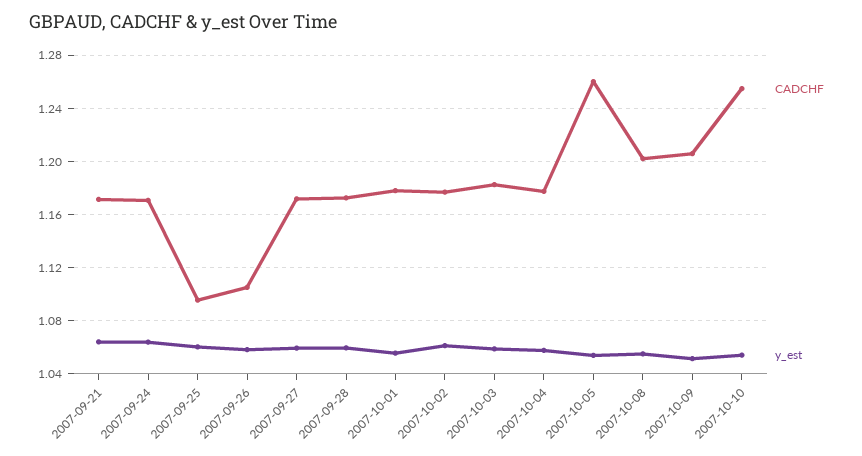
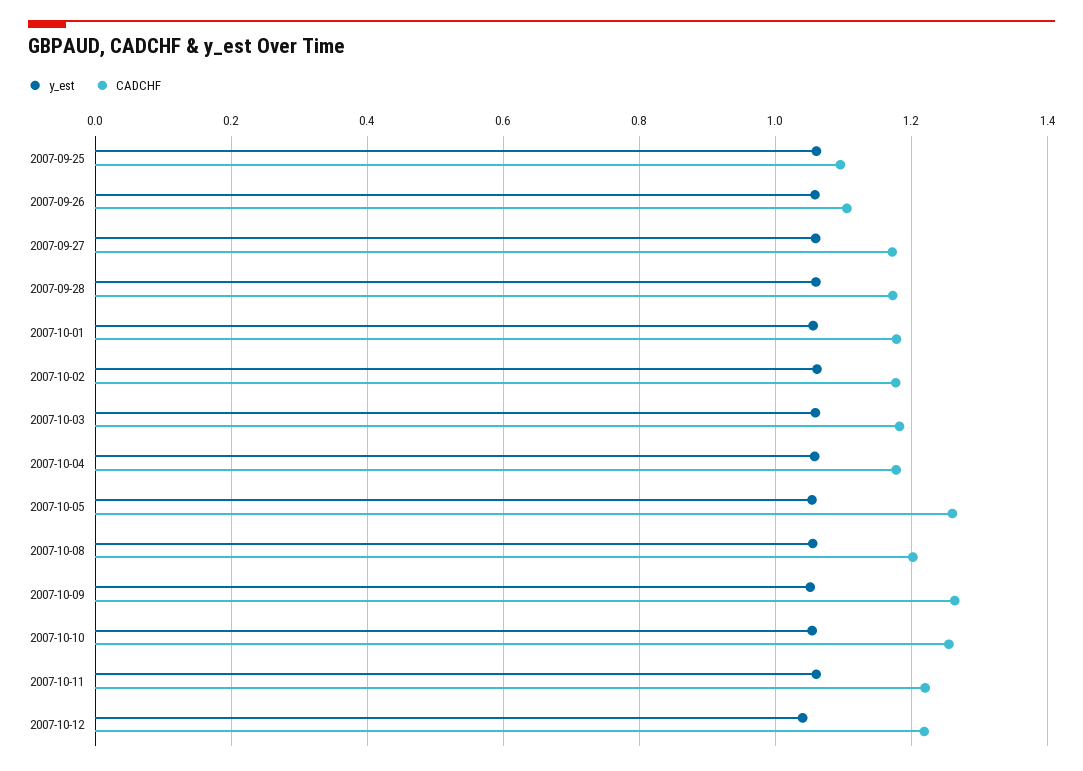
CADCHF, 2007-09-21: 1.17 -> none
y_est, 2007-09-21: 1.065 -> none
CADCHF, 2007-09-24: 1.17 -> none
y_est, 2007-09-24: 1.065 -> none
CADCHF, 2007-10-09: 1.205 -> 1.26
y_est, 2007-10-11: none -> 1.06
CADCHF, 2007-10-11: none -> 1.22
y_est, 2007-10-12: none -> 1.04
CADCHF, 2007-10-12: none -> 1.22

